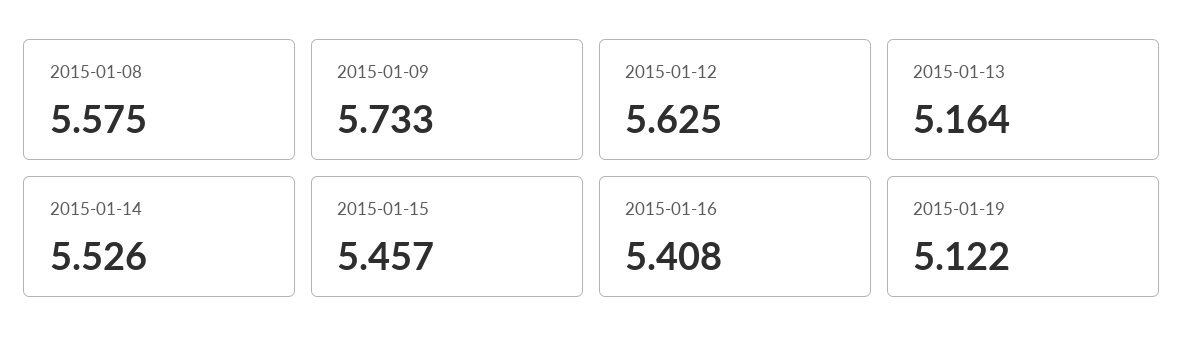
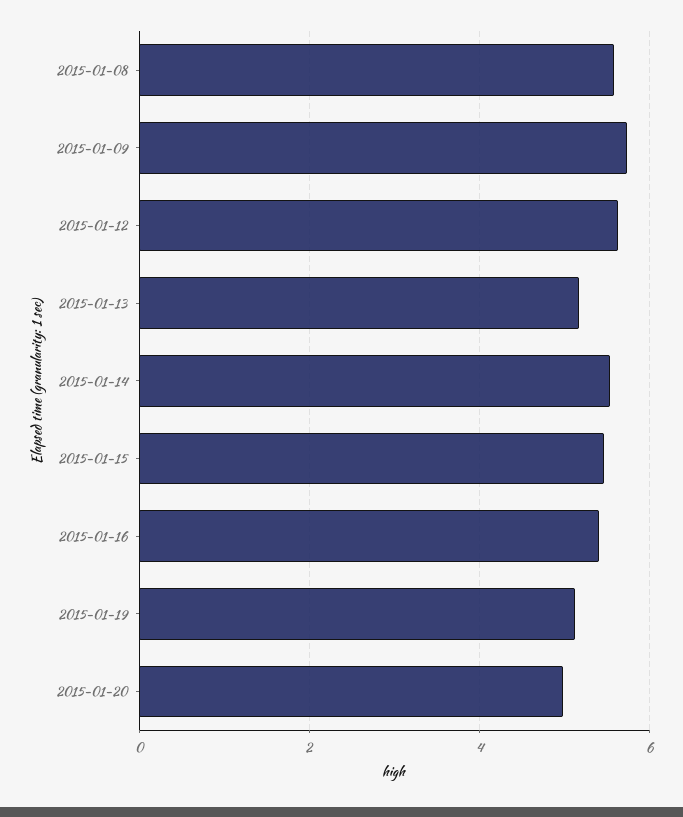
2015-01-20: none -> 5

